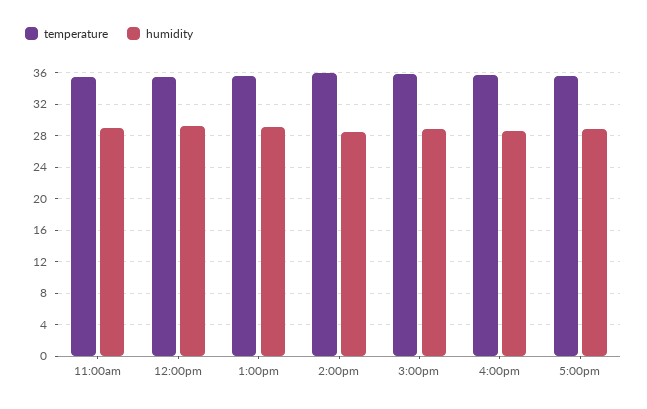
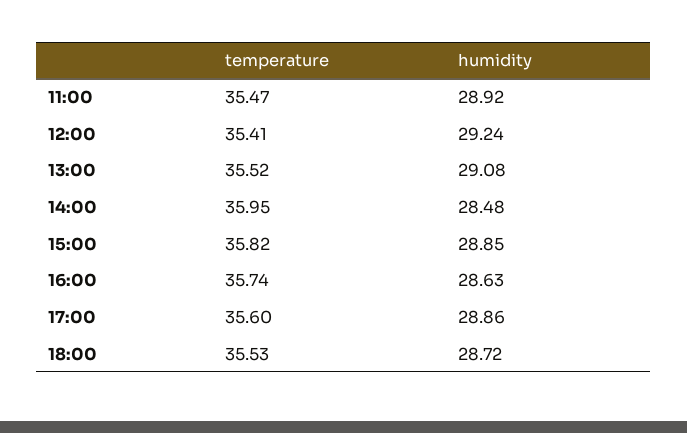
temperature, 18:00: none -> 35.53
humidity, 18:00: none -> 28.72

